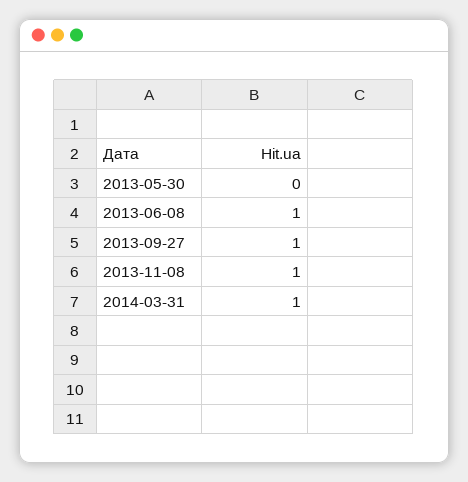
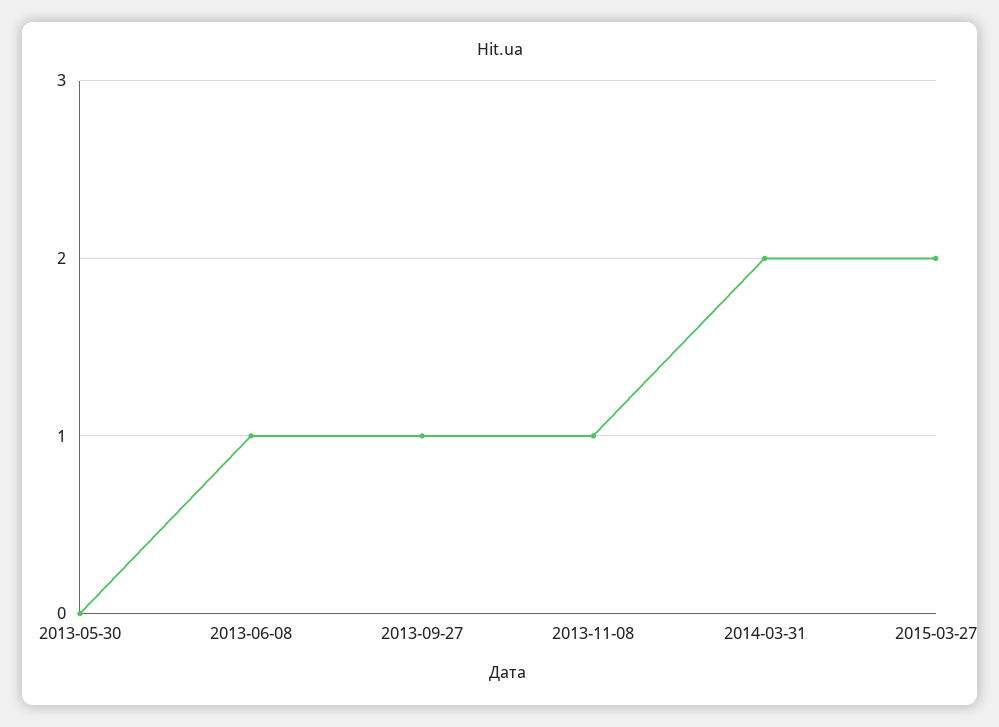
2014-03-31: 1 -> 2
2015-03-27: none -> 2

